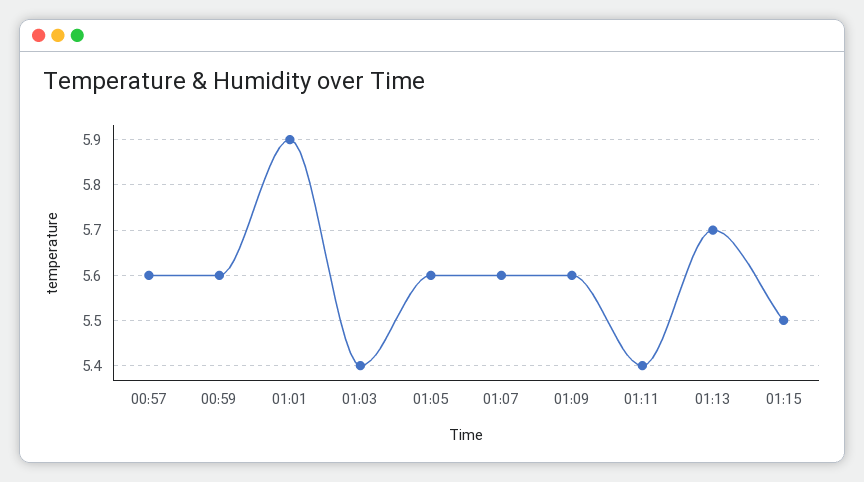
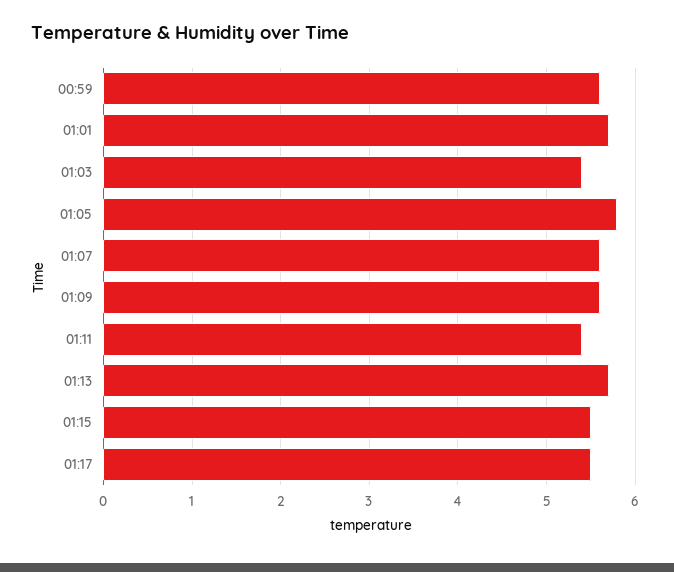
00:57: 5.6 -> none
01:01: 5.9 -> 5.7
01:05: 5.6 -> 5.8
01:17: none -> 5.5

